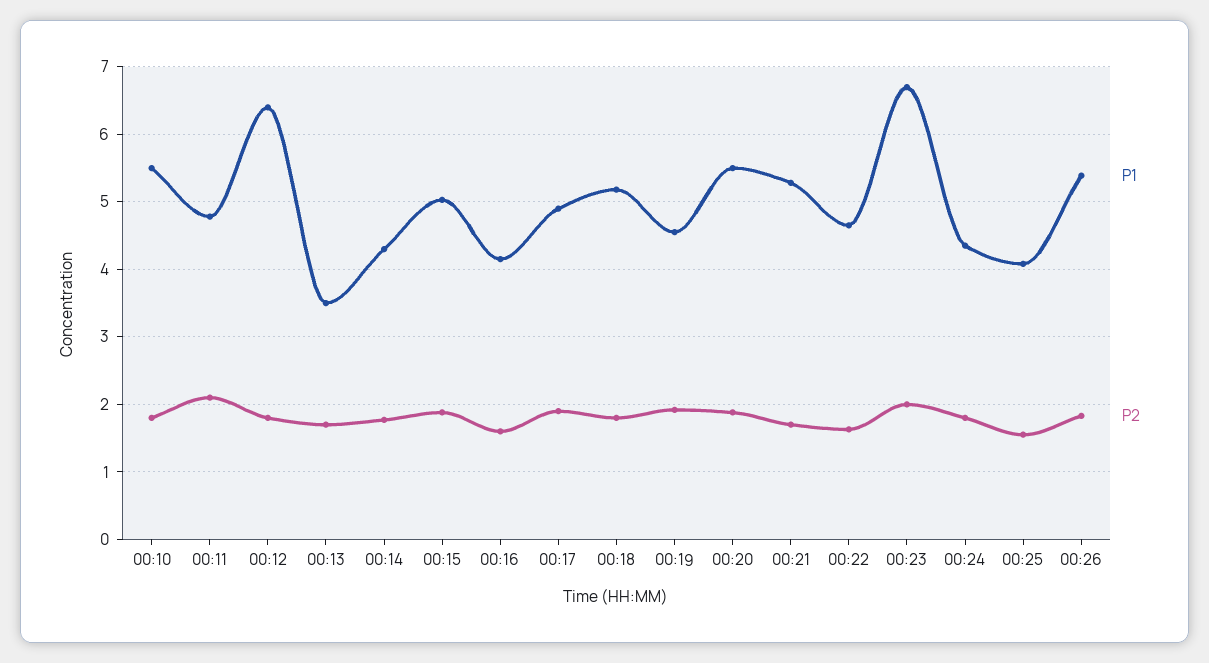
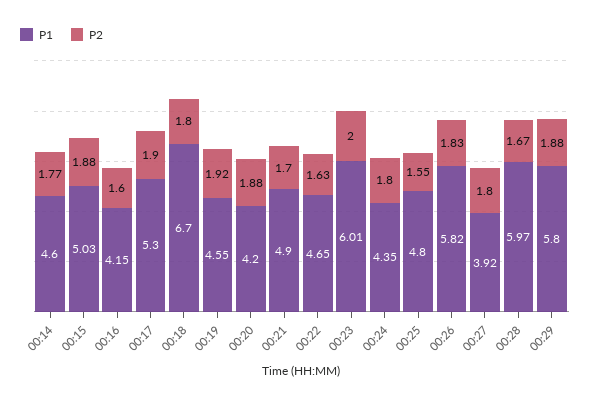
P1, 00:10: 5.5 -> none
P2, 00:10: 1.8 -> none
P1, 00:11: 4.8 -> none
P2, 00:11: 2.1 -> none
P1, 00:12: 6.4 -> none
P2, 00:12: 1.8 -> none
P1, 00:13: 3.5 -> none
P2, 00:13: 1.7 -> none
P1, 00:14: 4.3 -> 4.6
P1, 00:17: 4.9 -> 5.3
P1, 00:18: 5.2 -> 6.7
P1, 00:20: 5.5 -> 4.2
P1, 00:21: 5.3 -> 4.9
P1, 00:23: 6.7 -> 6.01
P1, 00:25: 4.1 -> 4.8
P1, 00:26: 5.4 -> 5.82
P1, 00:27: none -> 3.92
P2, 00:27: none -> 1.8
P1, 00:28: none -> 5.97
P2, 00:28: none -> 1.67
P1, 00:29: none -> 5.8
P2, 00:29: none -> 1.88

